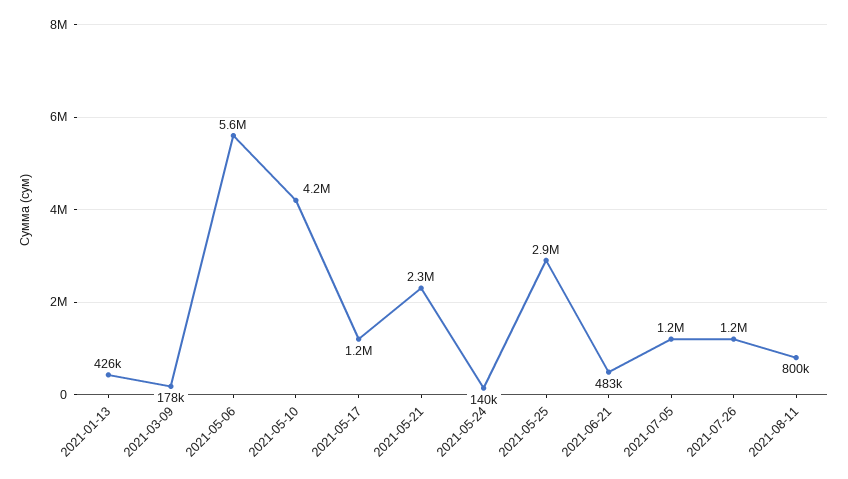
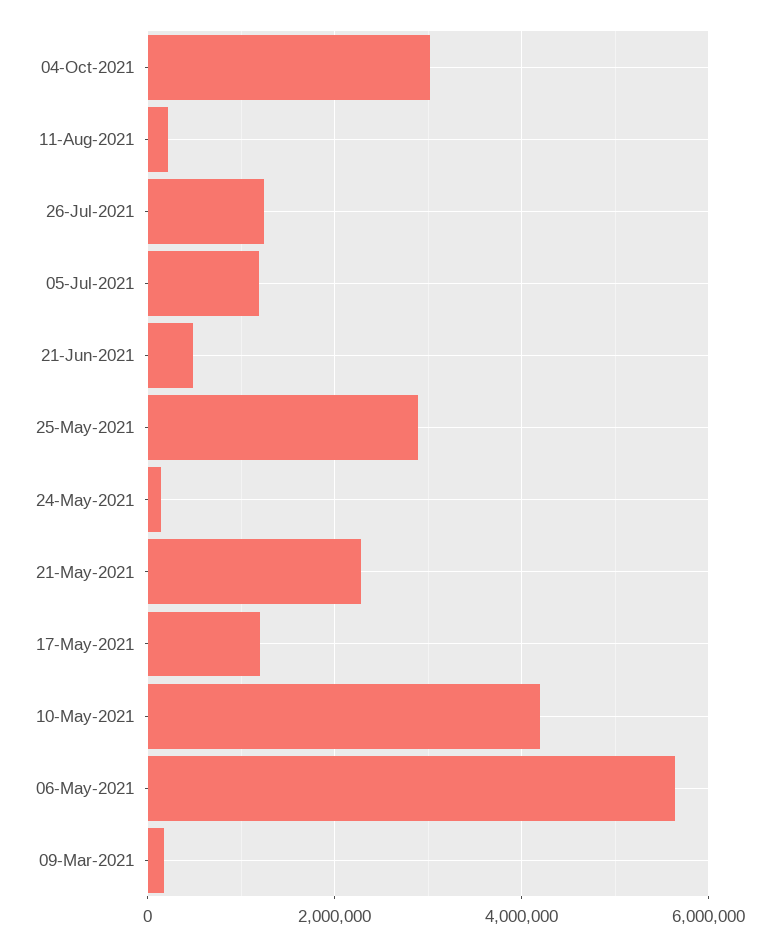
2021-01-13: 426000 -> none
2021-08-11: 800000 -> 200000
04-Oct-2021: none -> 3000000

